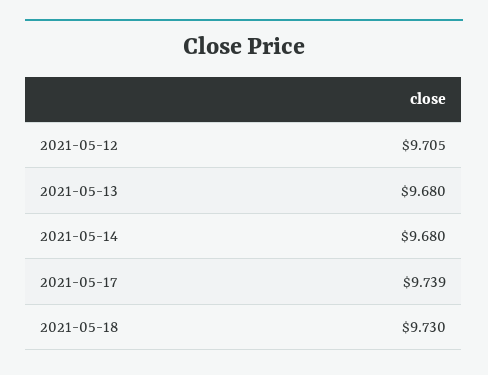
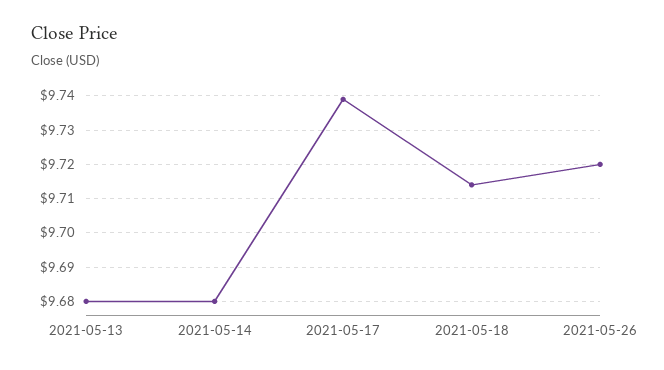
2021-05-12: 9.705 -> none
2021-05-18: 9.73 -> 9.715
2021-05-26: none -> 9.72

